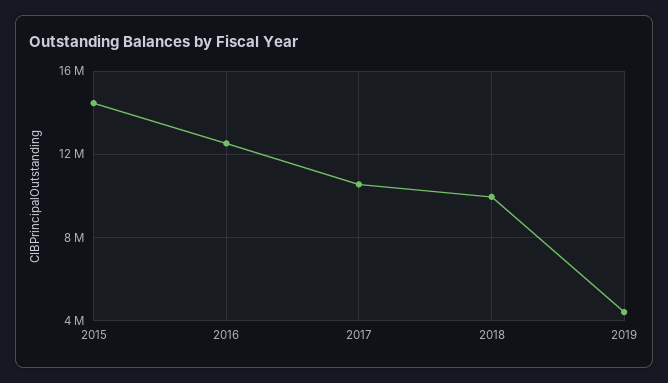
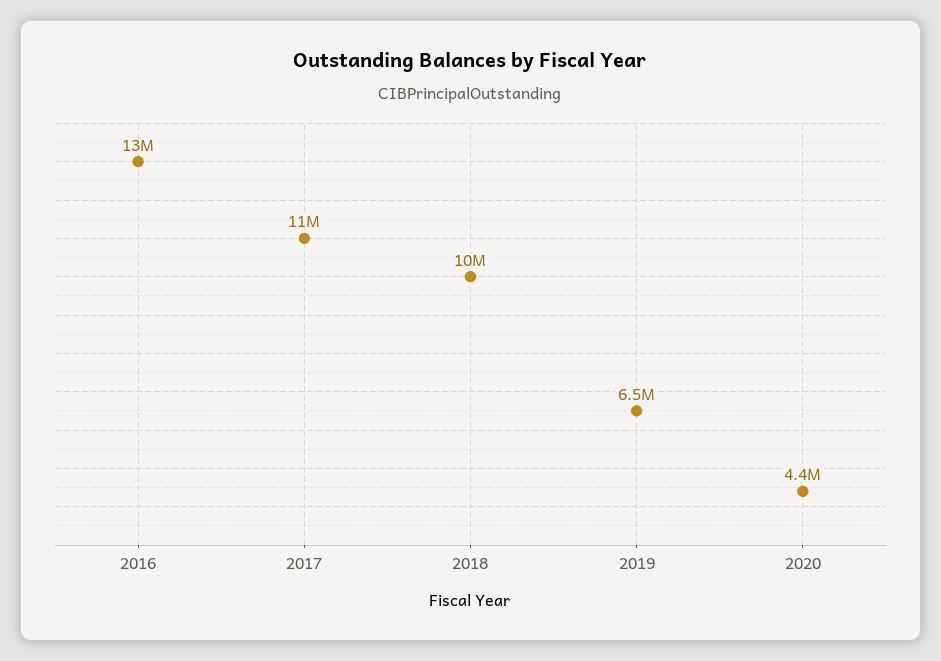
2015: 14500000 -> none
2019: 4500000 -> 6500000
2020: none -> 4400000

